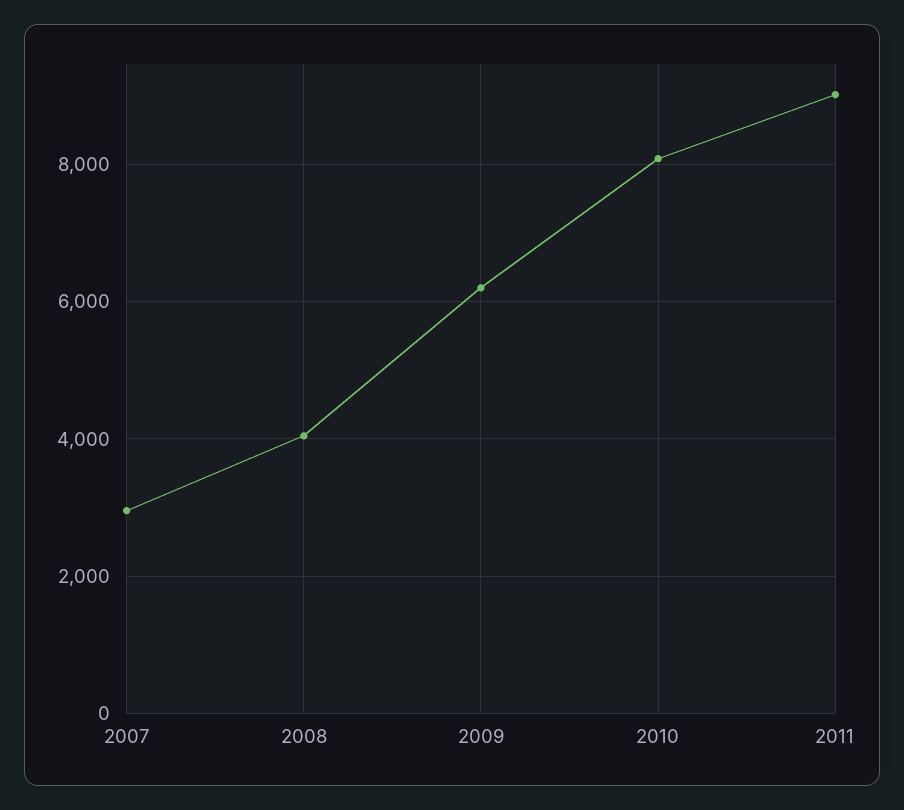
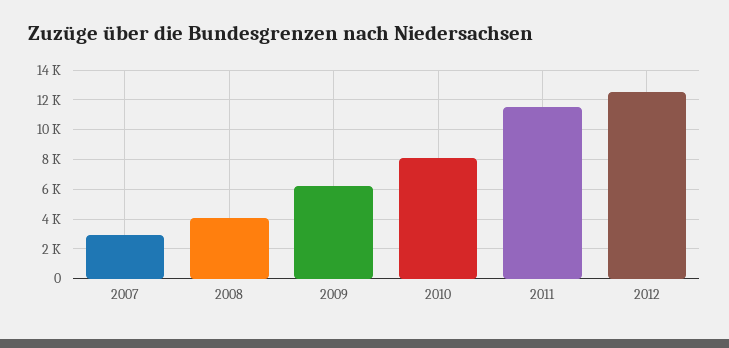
2011: 9000 -> 11500
2012: none -> 12500

